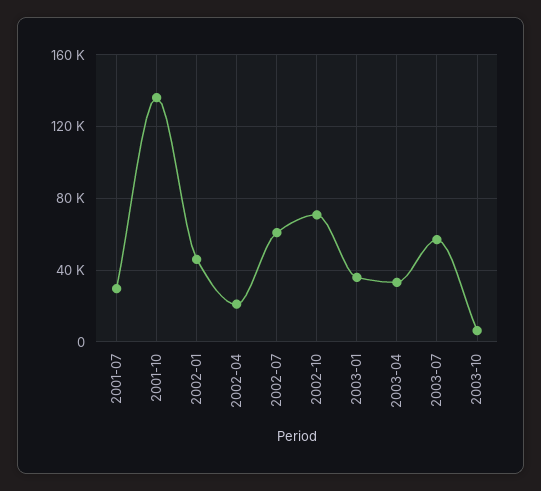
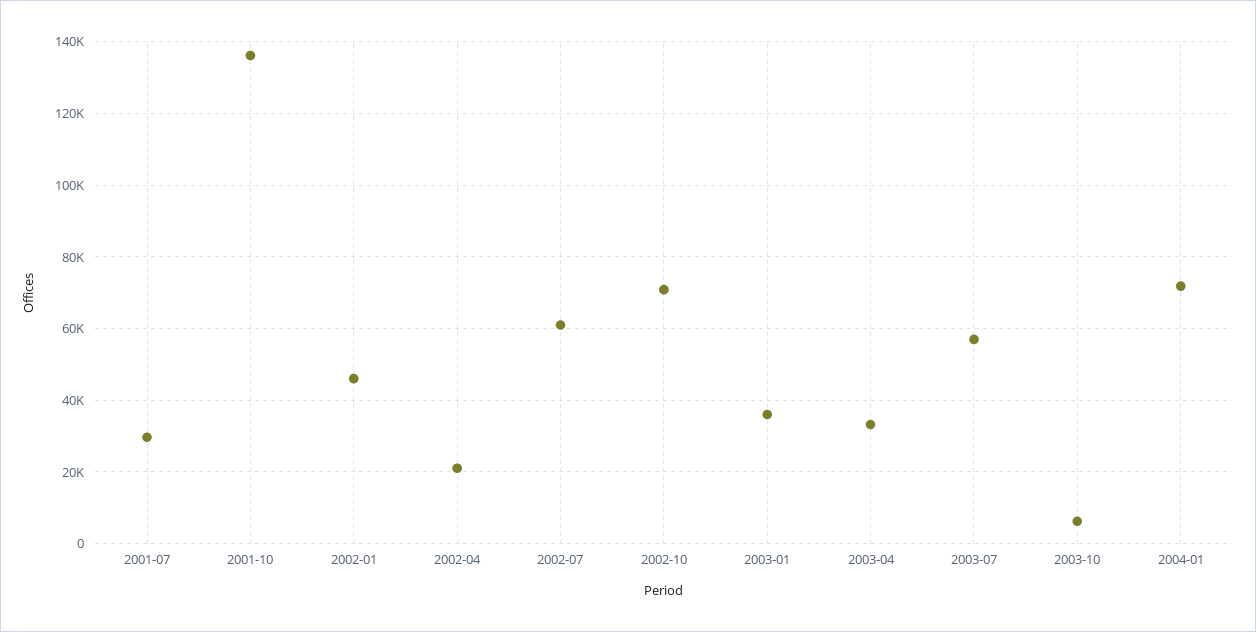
2004-01: none -> 72000

